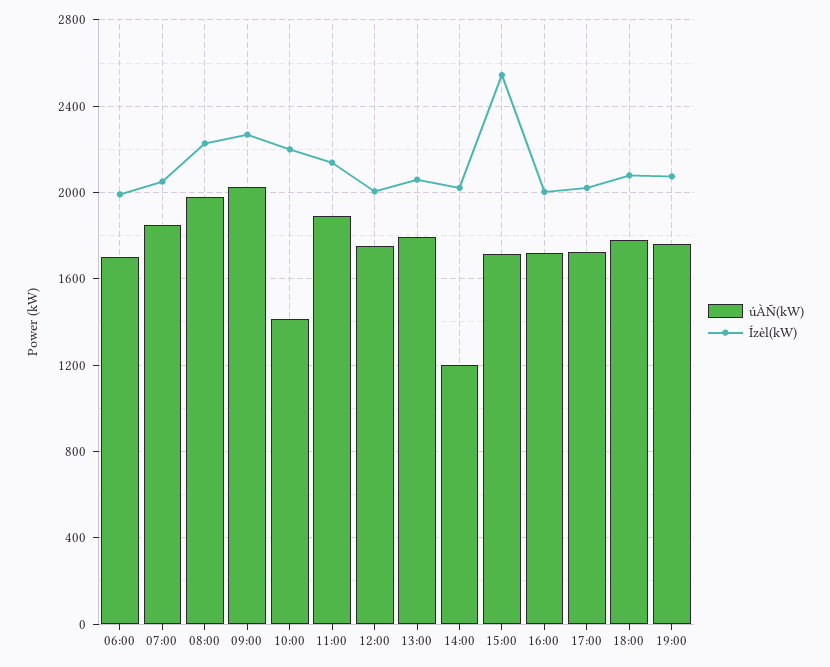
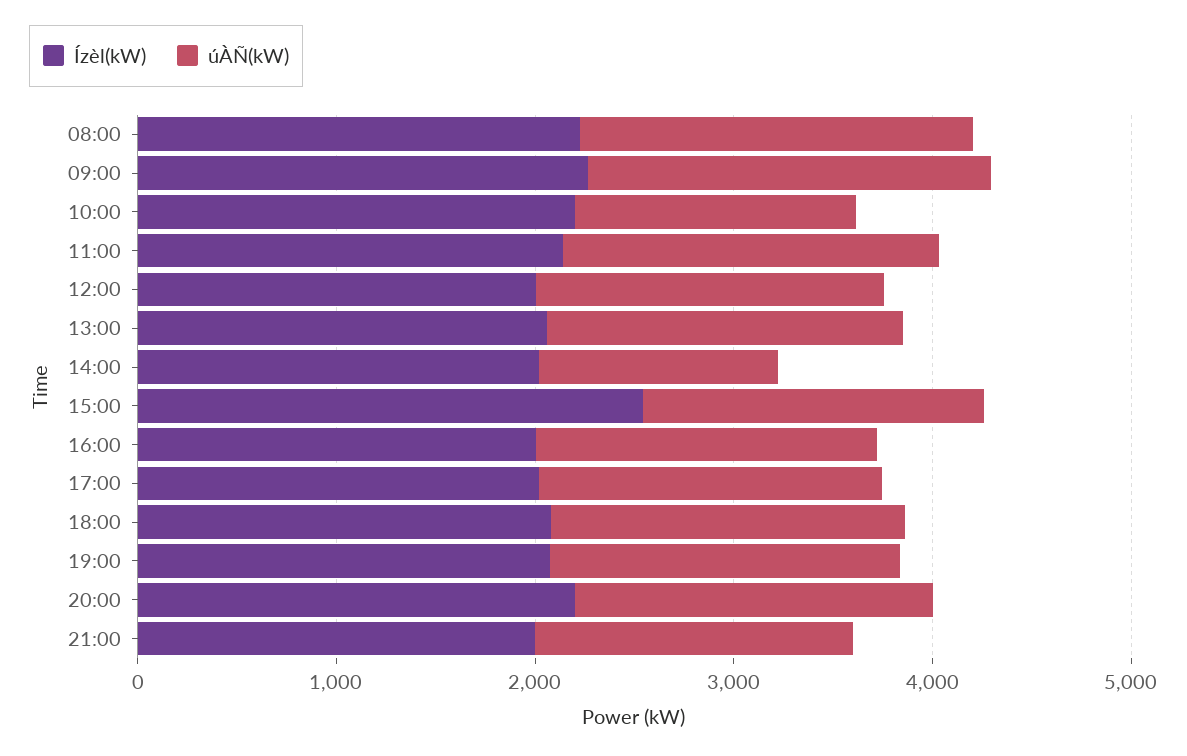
úÀÑ(kW), 06:00: 1700 -> none
Ízèl(kW), 06:00: 2000 -> none
úÀÑ(kW), 07:00: 1850 -> none
Ízèl(kW), 07:00: 2050 -> none
Ízèl(kW), 20:00: none -> 2200
úÀÑ(kW), 20:00: none -> 1800
Ízèl(kW), 21:00: none -> 2000
úÀÑ(kW), 21:00: none -> 1600

